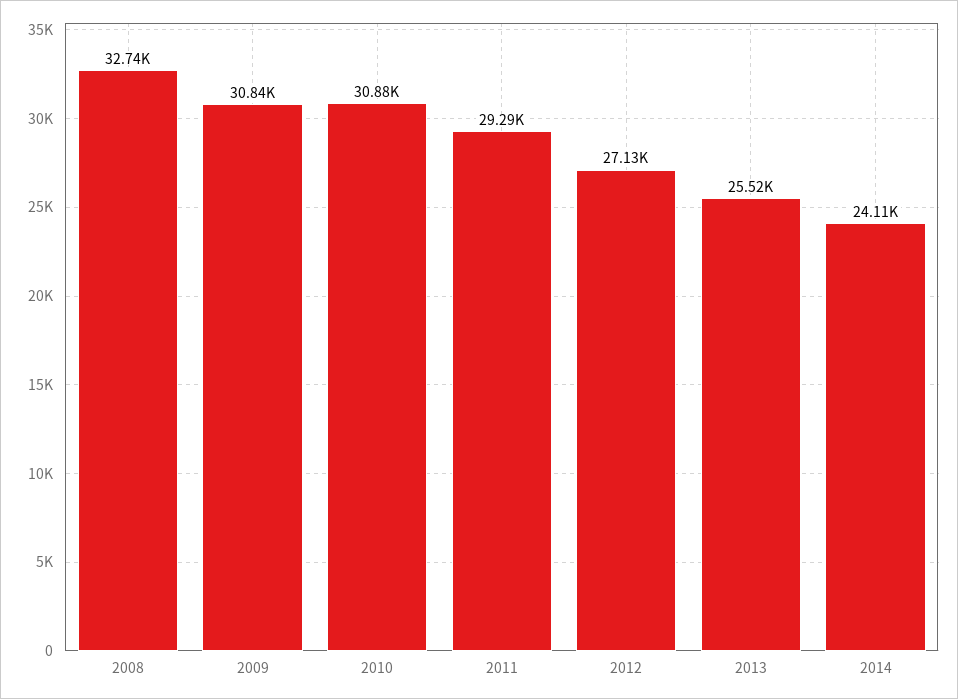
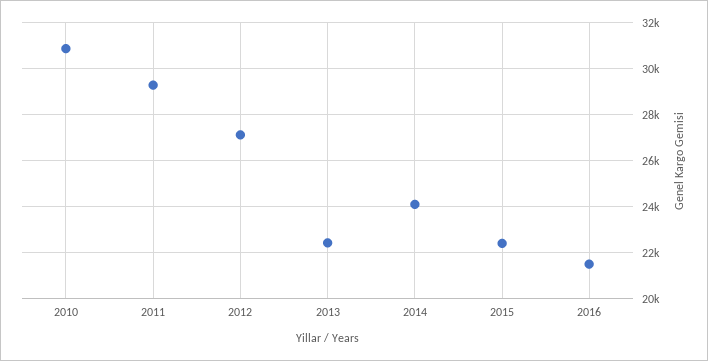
2008: 32740 -> none
2009: 30840 -> none
2013: 25520 -> 22500
2015: none -> 22500
2016: none -> 21500

